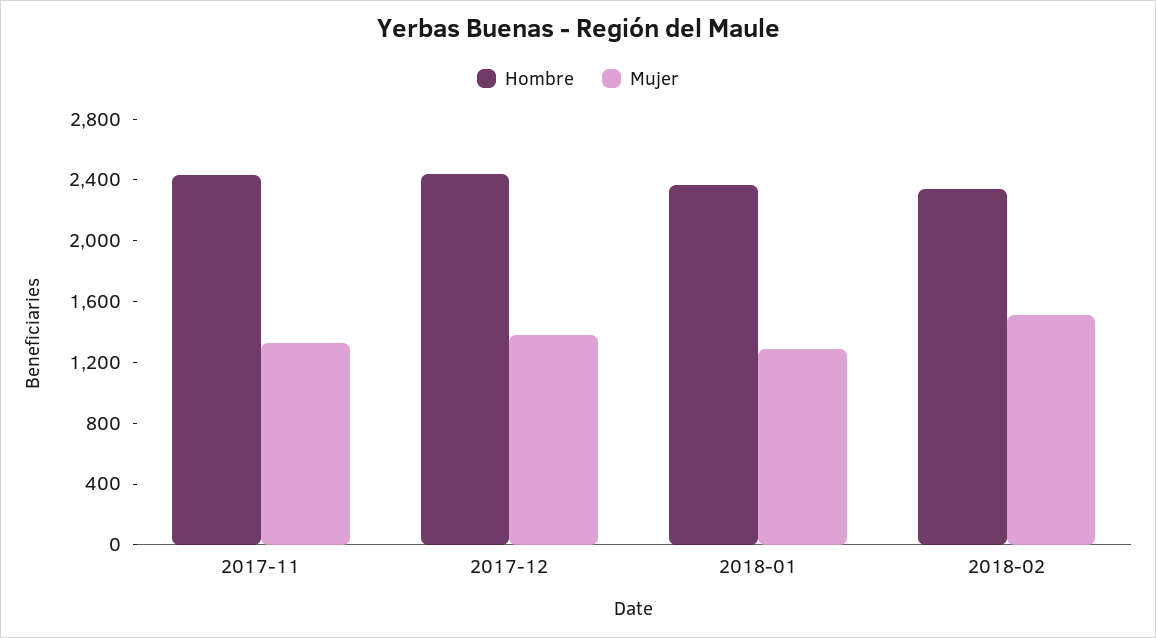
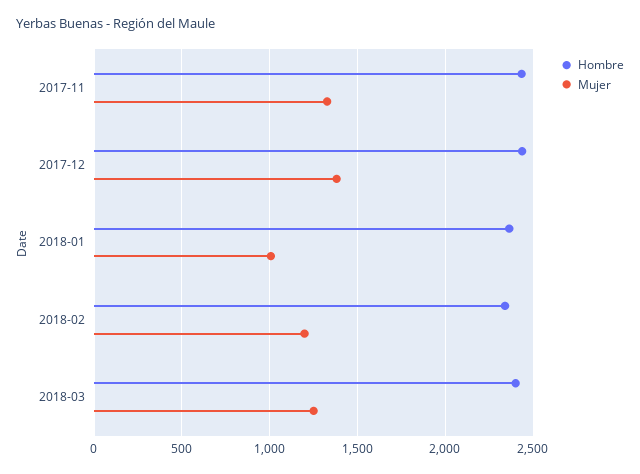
Mujer, 2018-01: 1300 -> 1000
Mujer, 2018-02: 1500 -> 1200
Hombre, 2018-03: none -> 2400
Mujer, 2018-03: none -> 1250

